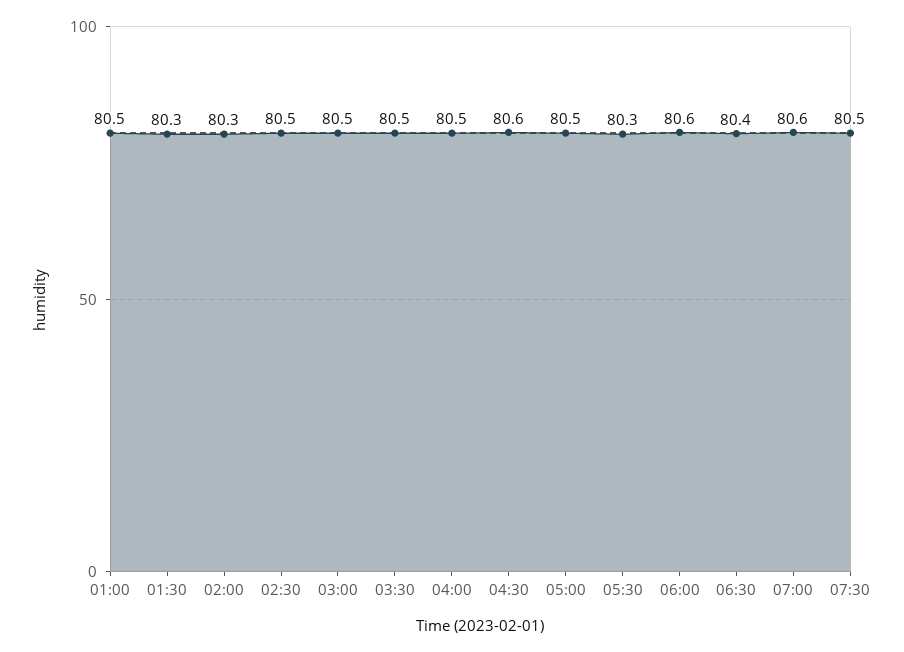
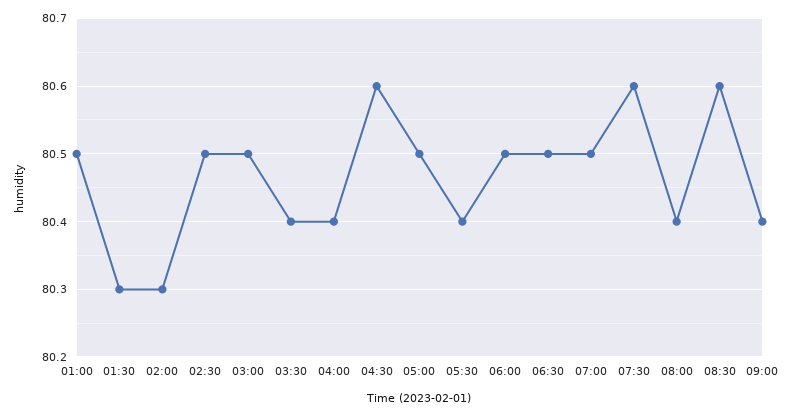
03:30: 80.5 -> 80.4
04:00: 80.5 -> 80.4
05:30: 80.3 -> 80.4
06:00: 80.6 -> 80.5
06:30: 80.4 -> 80.5
07:00: 80.6 -> 80.5
07:30: 80.5 -> 80.6
08:00: none -> 80.4
08:30: none -> 80.6
09:00: none -> 80.4

